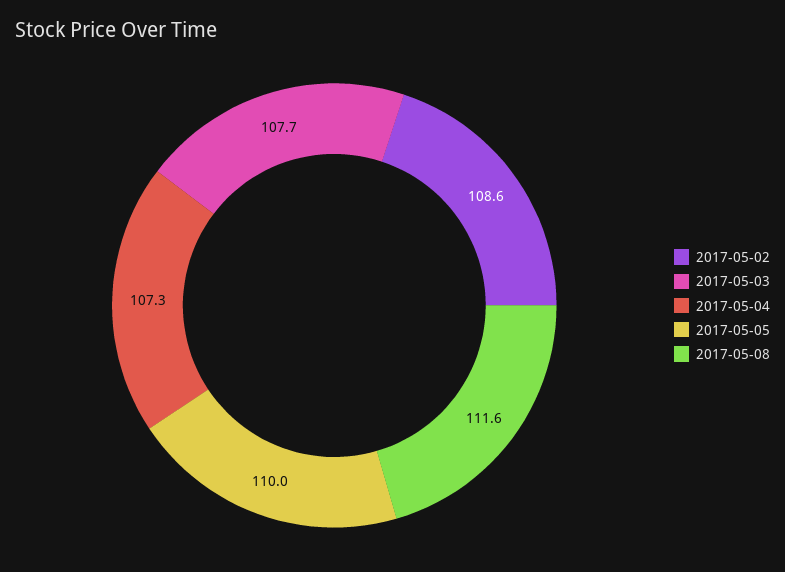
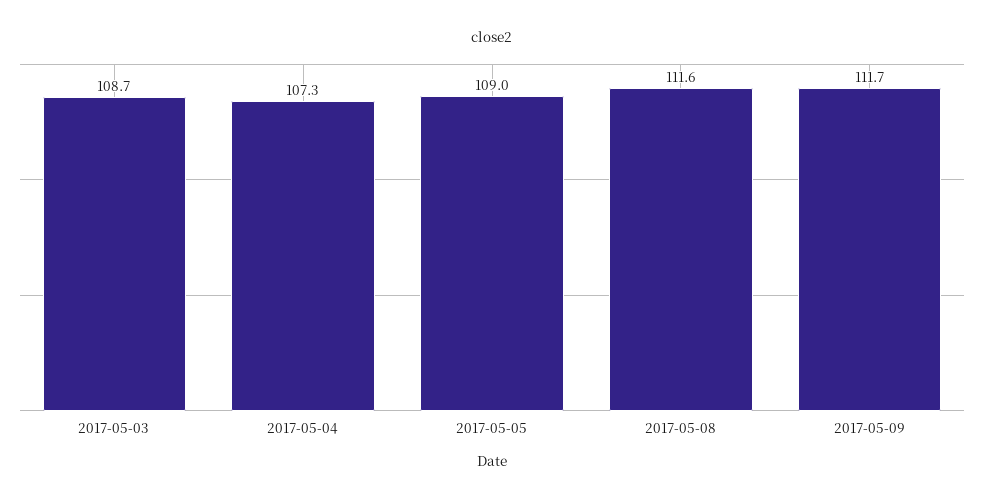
2017-05-02: 108.6 -> none
2017-05-03: 107.7 -> 108.7
2017-05-05: 110 -> 109
2017-05-09: none -> 111.7

